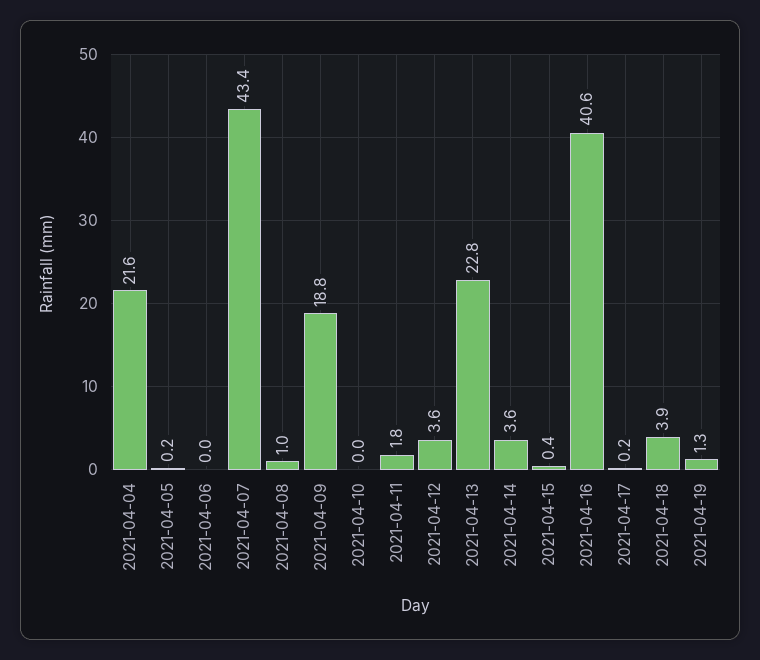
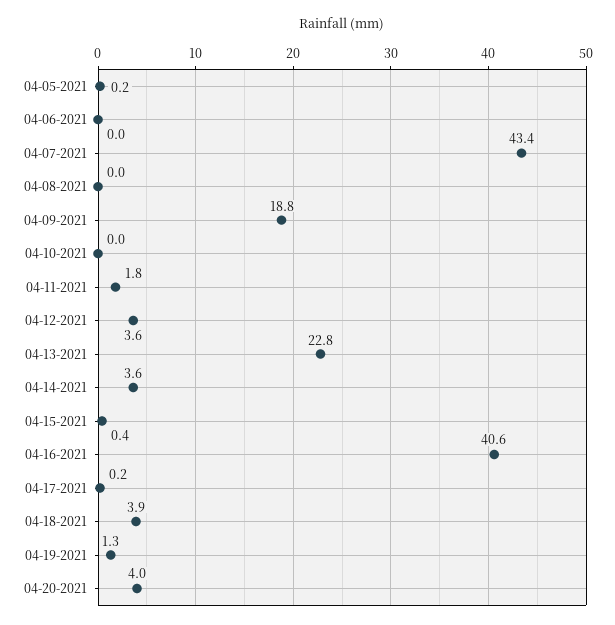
2021-04-04: 21.6 -> none
2021-04-08: 1 -> 0
04-20-2021: none -> 4

